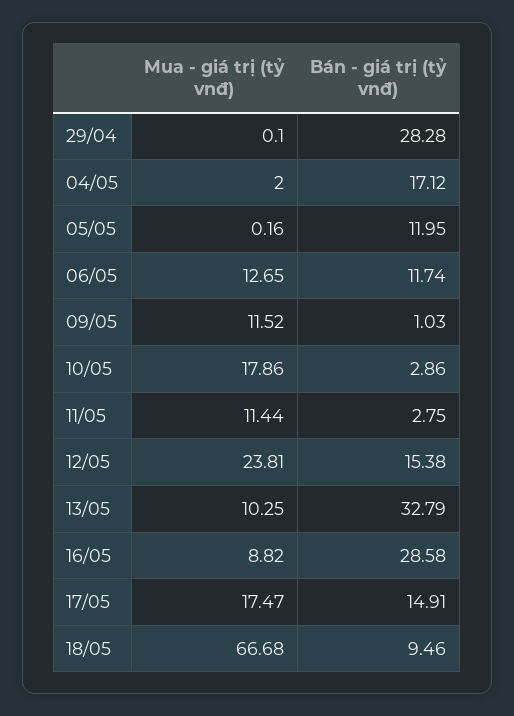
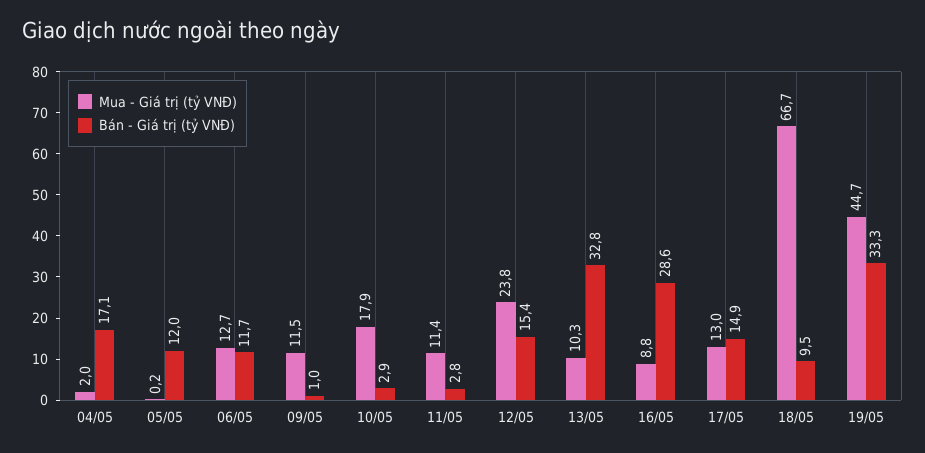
Mua - giá trị (tỷ vnđ), 29/04: 0.1 -> none
Bán - giá trị (tỷ vnđ), 29/04: 28.28 -> none
Mua - giá trị (tỷ vnđ), 17/05: 17.47 -> 13
Mua - giá trị (tỷ vnđ), 19/05: none -> 44.7
Bán - giá trị (tỷ vnđ), 19/05: none -> 33.3

